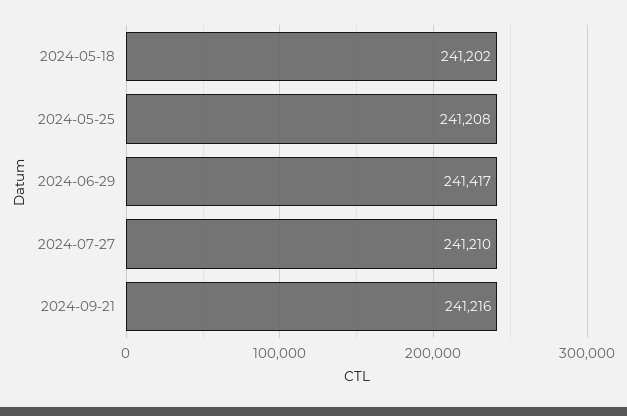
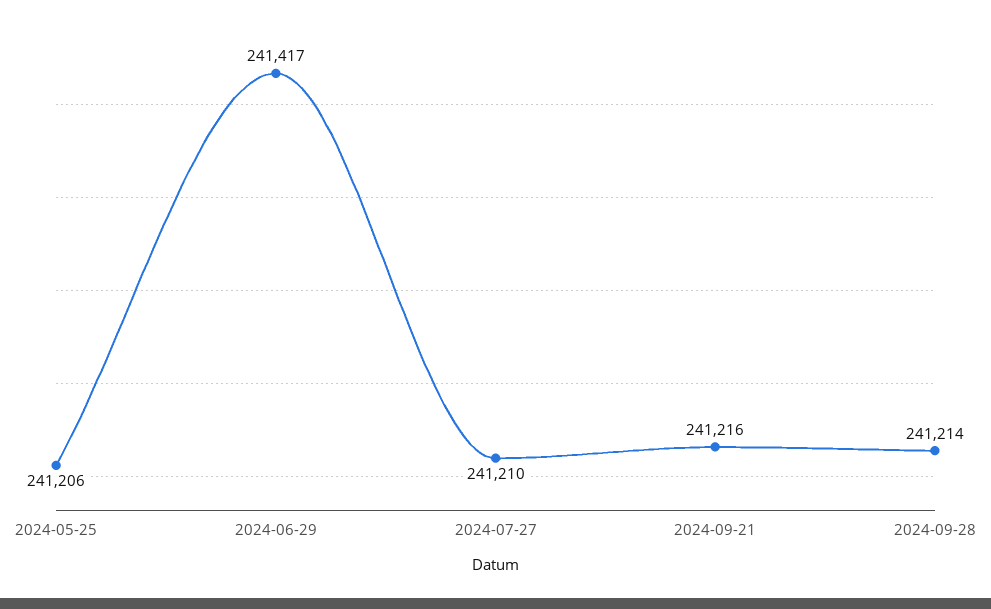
2024-05-18: 241202 -> none
2024-05-25: 241208 -> 241206
2024-09-28: none -> 241214

